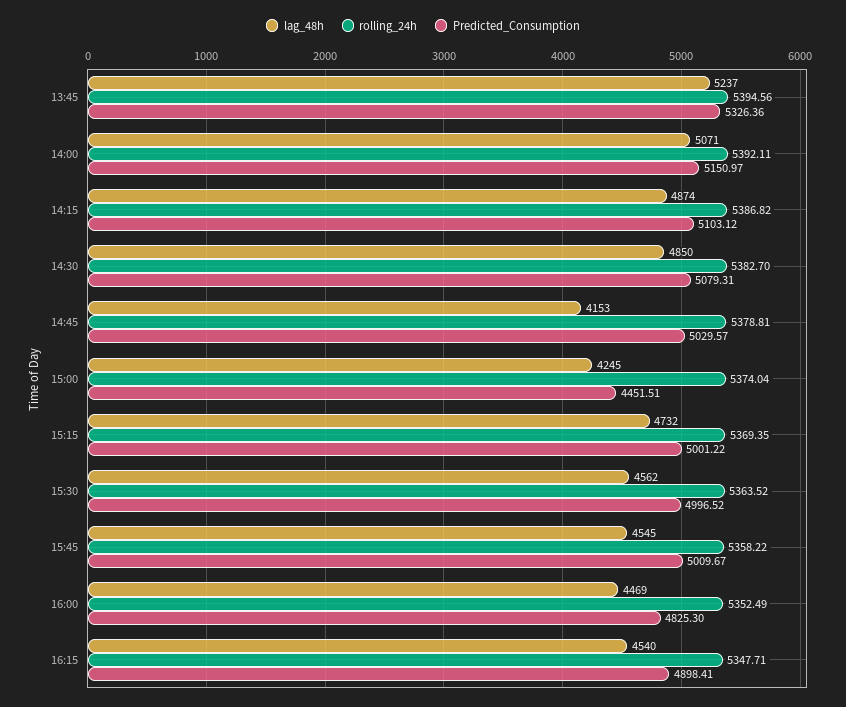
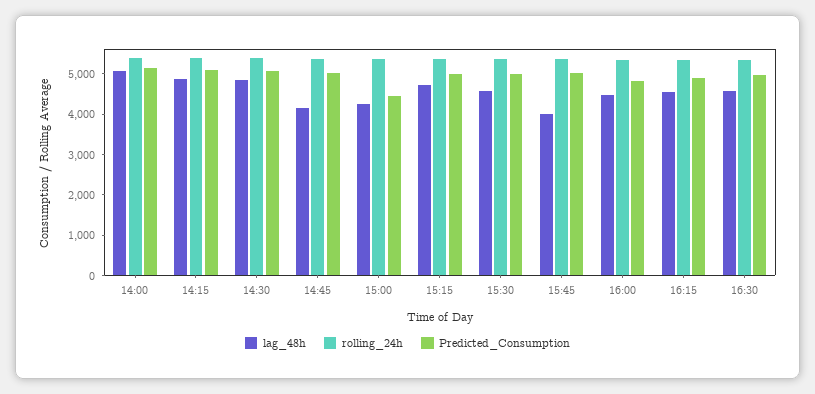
lag_48h, 13:45: 5237 -> none
rolling_24h, 13:45: 5394.56 -> none
Predicted_Consumption, 13:45: 5326.36 -> none
lag_48h, 15:45: 4545 -> 4000
lag_48h, 16:30: none -> 4600
rolling_24h, 16:30: none -> 5400
Predicted_Consumption, 16:30: none -> 5000

